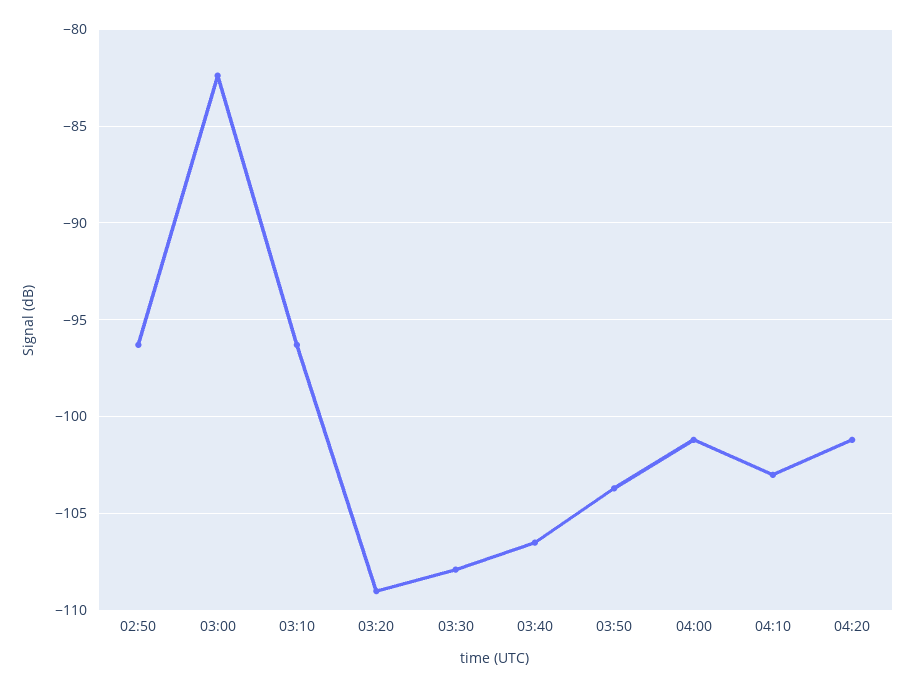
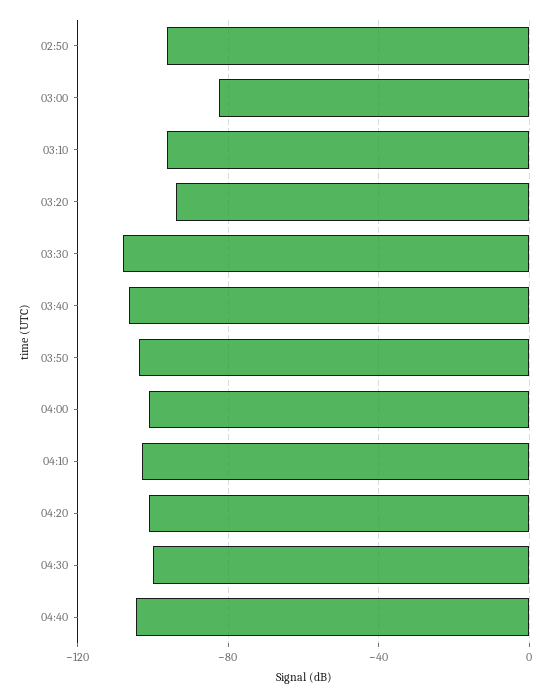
03:20: -109 -> -95
04:30: none -> -100
04:40: none -> -105

